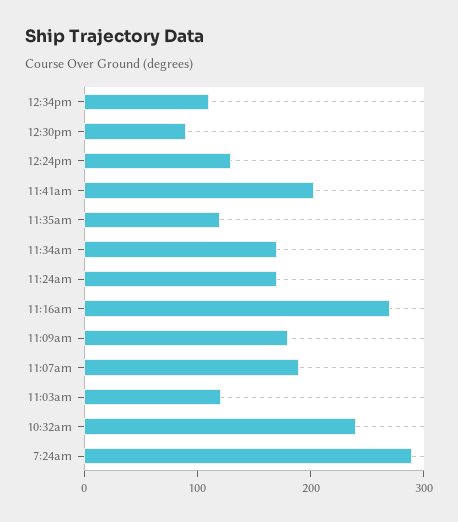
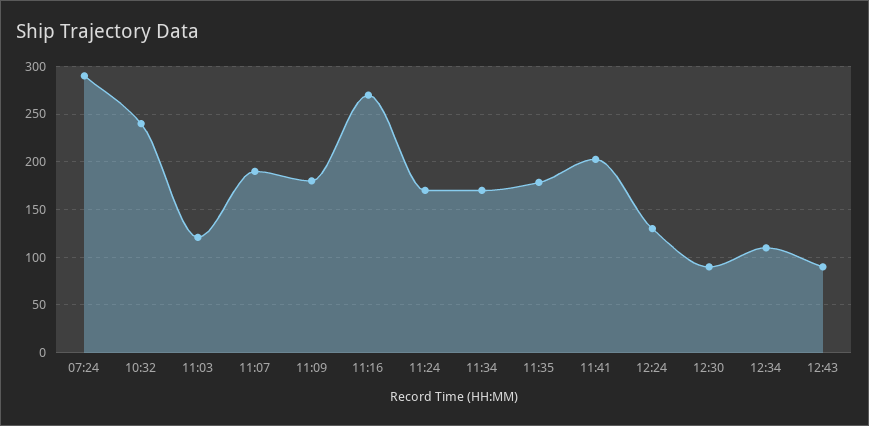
11:35am: 120 -> 180
12:43: none -> 90

